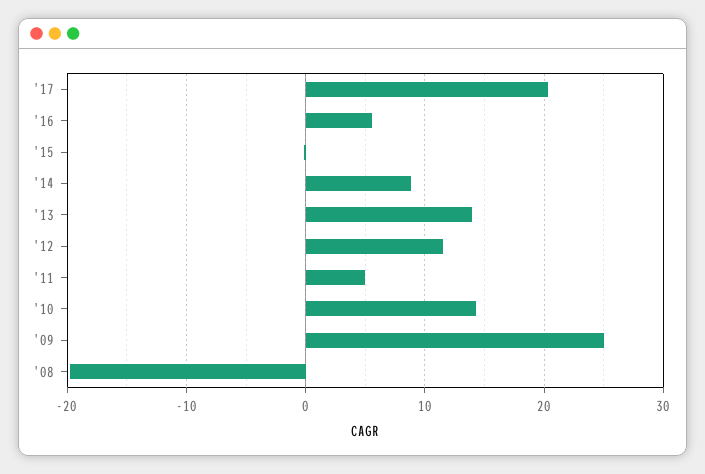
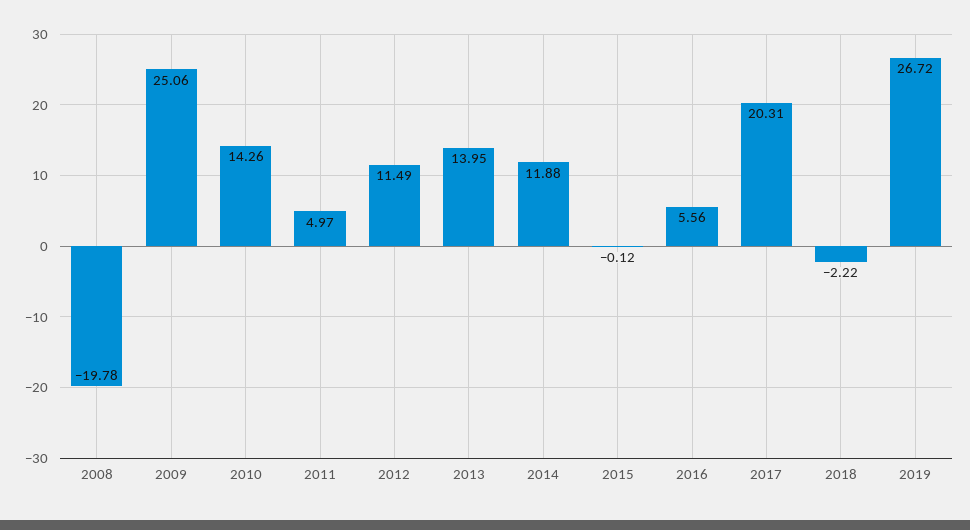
'14: 9 -> 11.88
2018: none -> -2.22
2019: none -> 26.72

